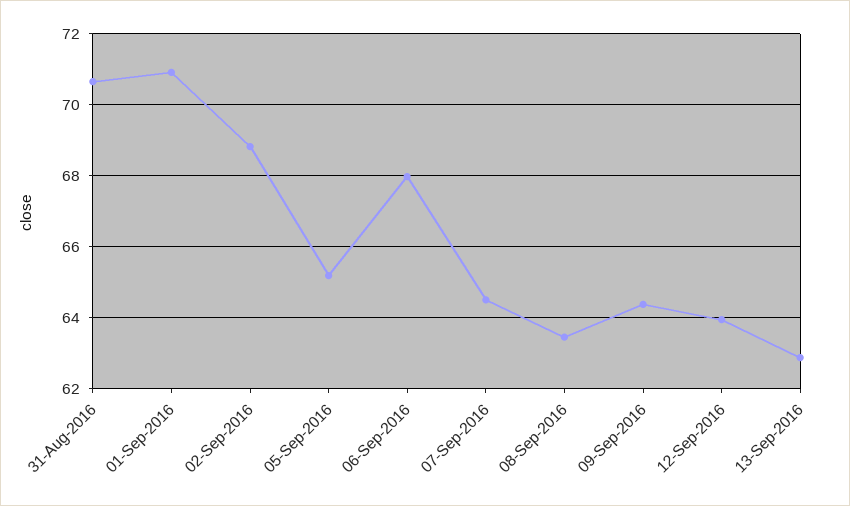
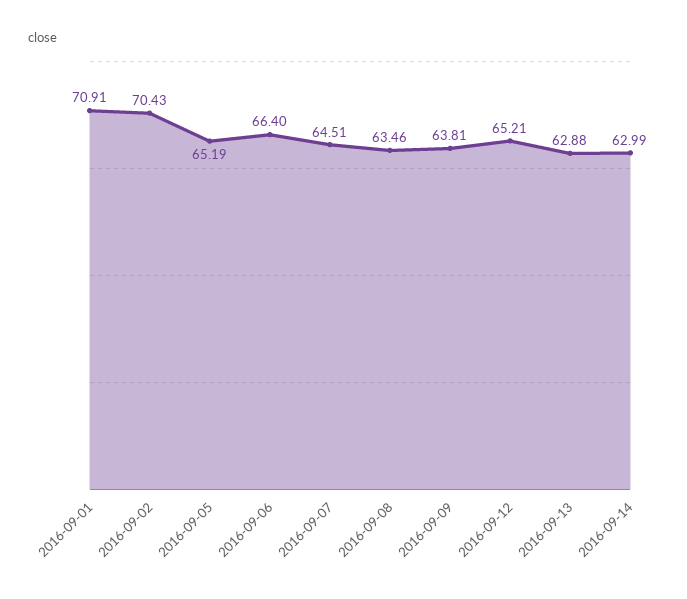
31-Aug-2016: 70.6 -> none
02-Sep-2016: 68.8 -> 70.43
06-Sep-2016: 68 -> 66.4
09-Sep-2016: 64.4 -> 63.81
12-Sep-2016: 64 -> 65.21
2016-09-14: none -> 62.99

